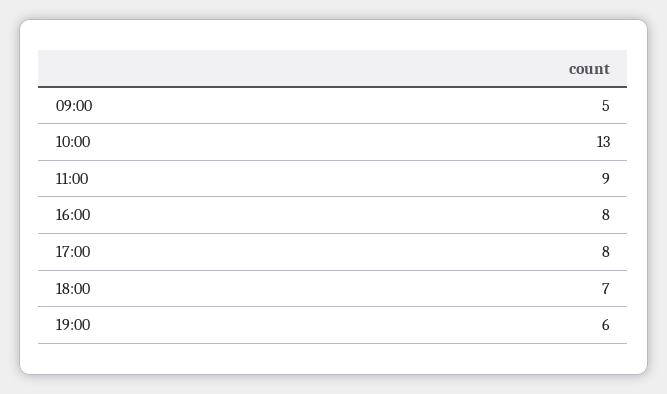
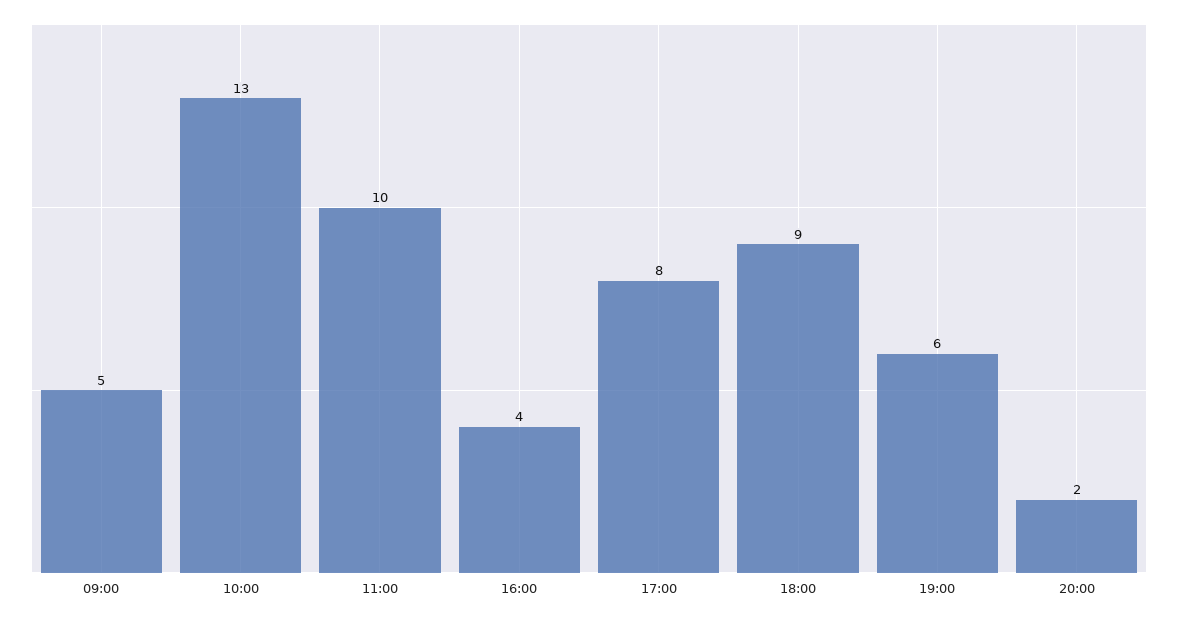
11:00: 9 -> 10
16:00: 8 -> 4
18:00: 7 -> 9
20:00: none -> 2

